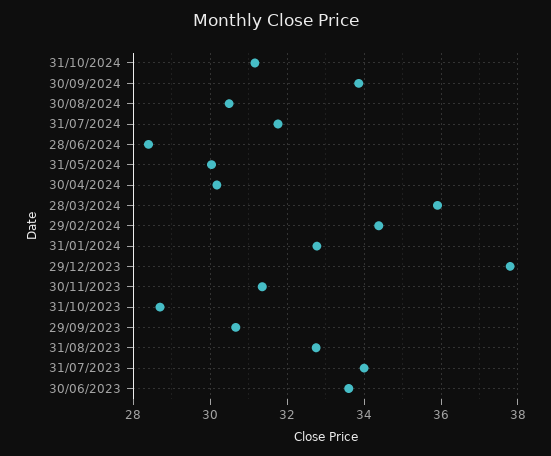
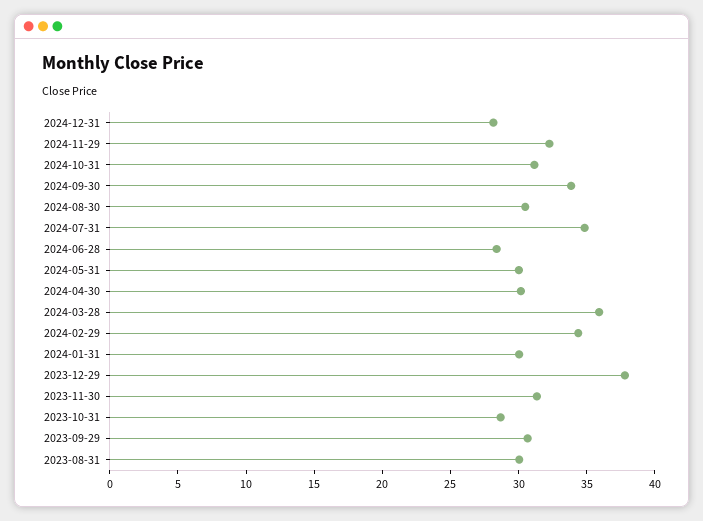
31/07/2024: 31.8 -> 35
31/01/2024: 32.8 -> 30
31/08/2023: 32.8 -> 30
31/07/2023: 34 -> none
30/06/2023: 33.6 -> none
2024-12-31: none -> 28
2024-11-29: none -> 32

